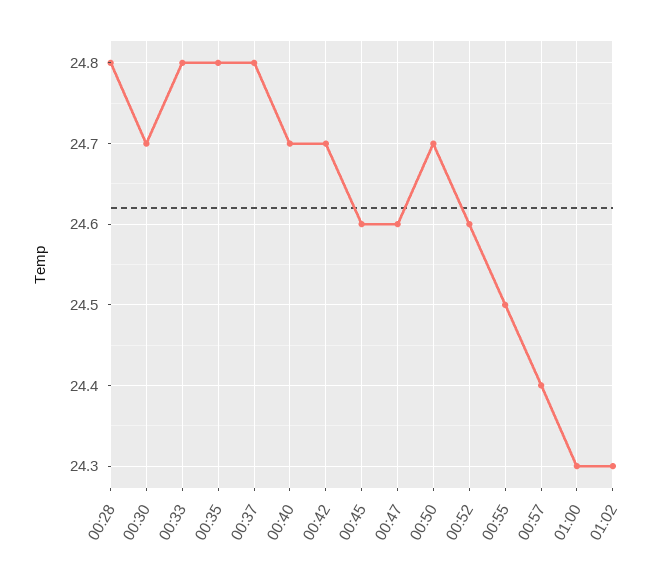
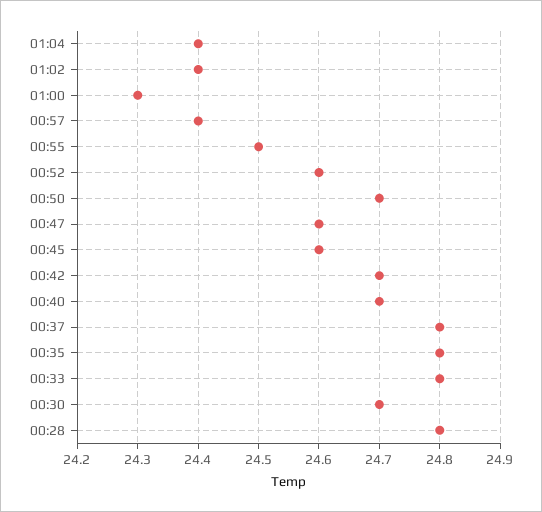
01:02: 24.3 -> 24.4
01:04: none -> 24.4

